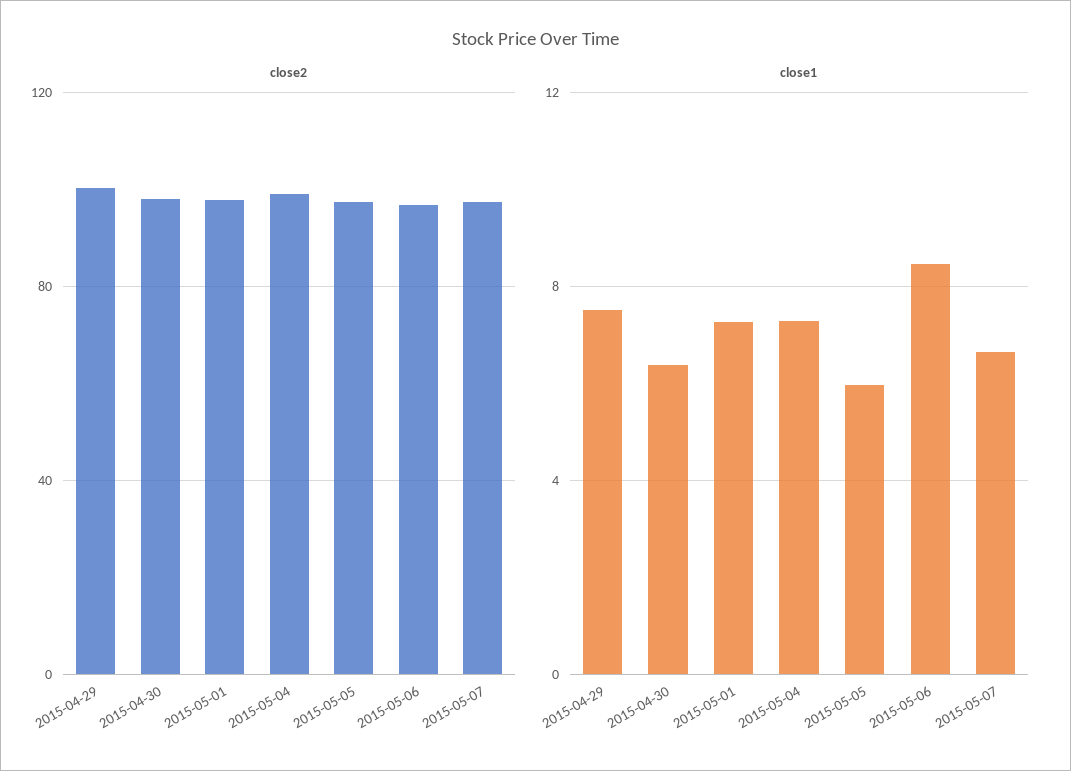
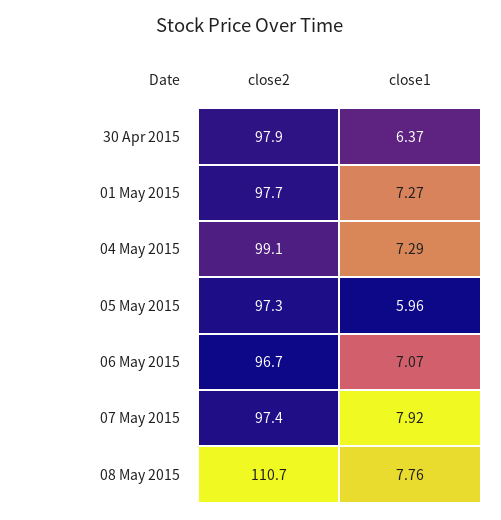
close2, 2015-04-29: 100 -> none
close1, 2015-04-29: 7.5 -> none
close1, 2015-05-06: 8.5 -> 7.07
close1, 2015-05-07: 6.5 -> 7.92
close2, 08 May 2015: none -> 110.7
close1, 08 May 2015: none -> 7.76

